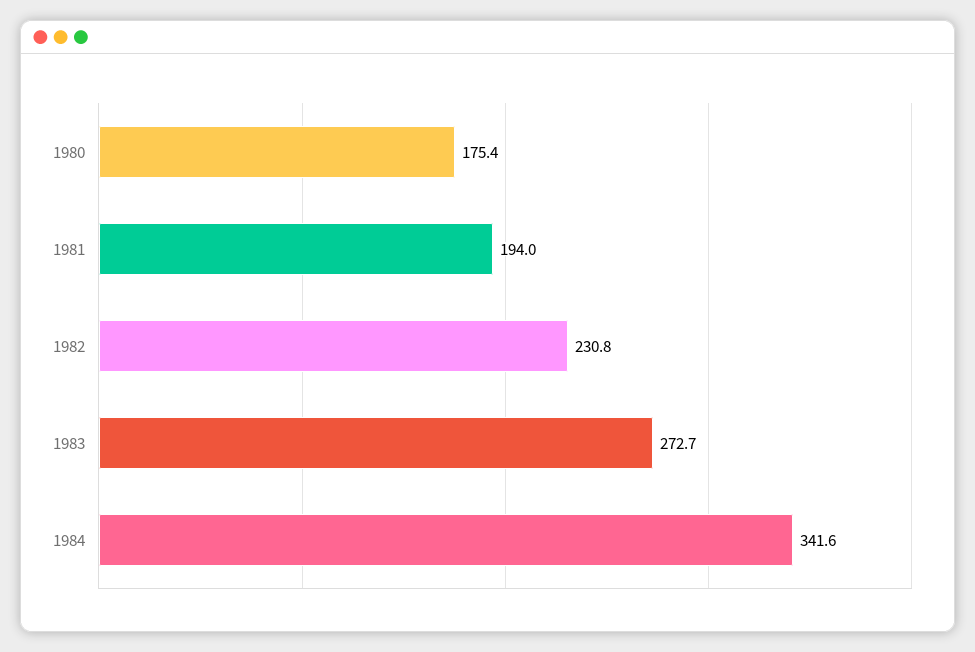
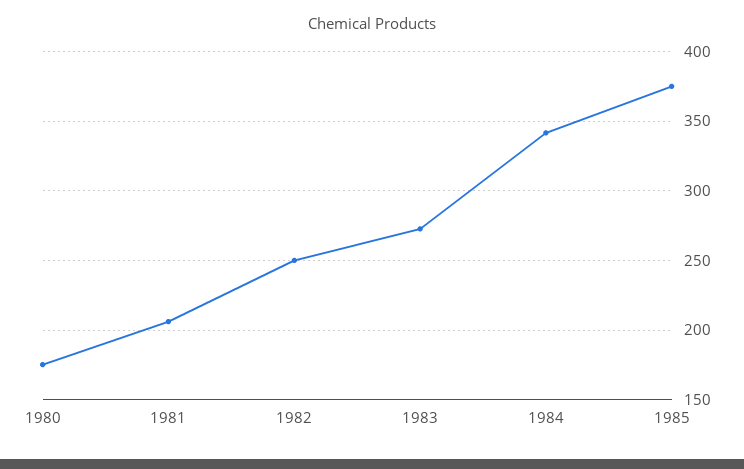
1981: 194 -> 205
1982: 230.8 -> 250
1985: none -> 375

